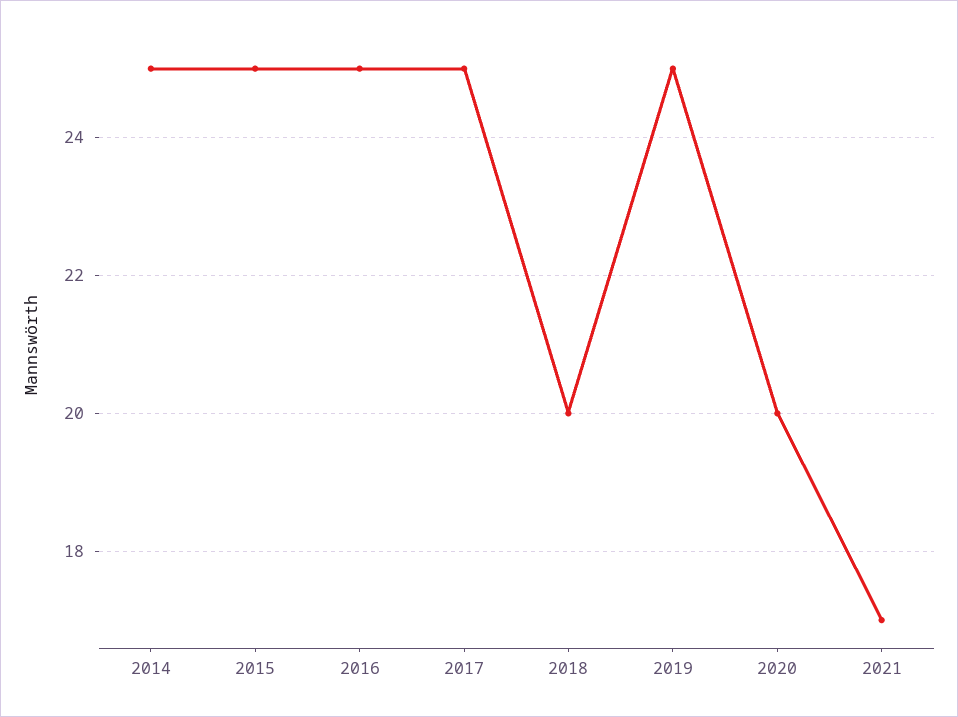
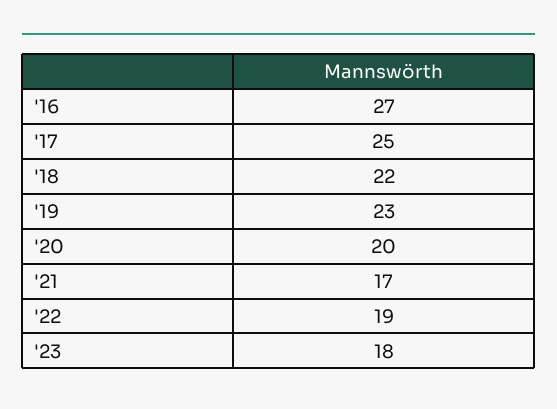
2014: 25 -> none
2015: 25 -> none
2016: 25 -> 27
2018: 20 -> 22
2019: 25 -> 23
'22: none -> 19
'23: none -> 18

